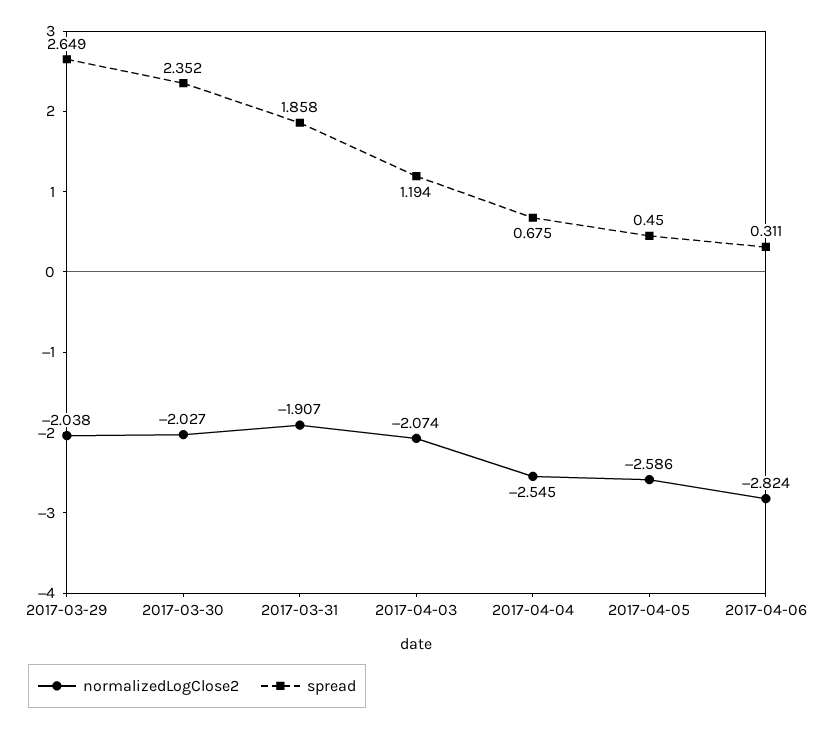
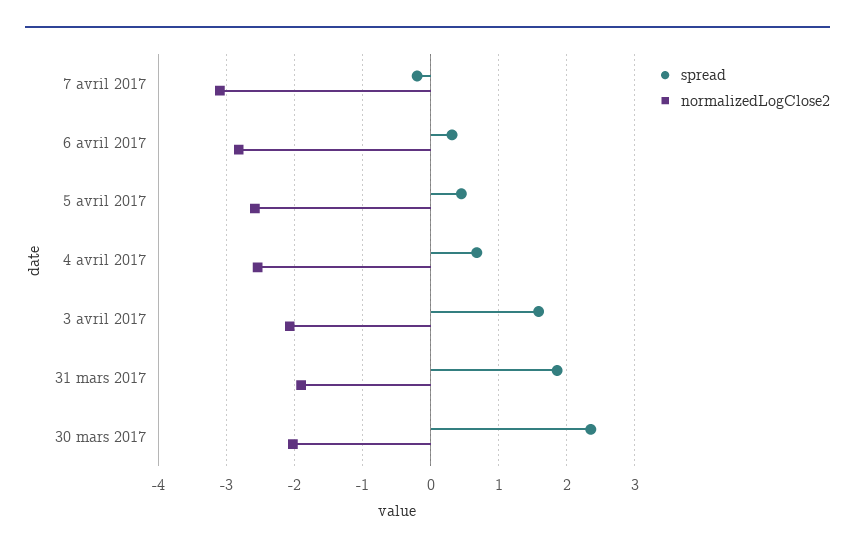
normalizedLogClose2, 2017-03-29: -2.038 -> none
spread, 2017-03-29: 2.649 -> none
spread, 2017-04-03: 1.194 -> 1.6
spread, 7 avril 2017: none -> -0.2
normalizedLogClose2, 7 avril 2017: none -> -3.1

